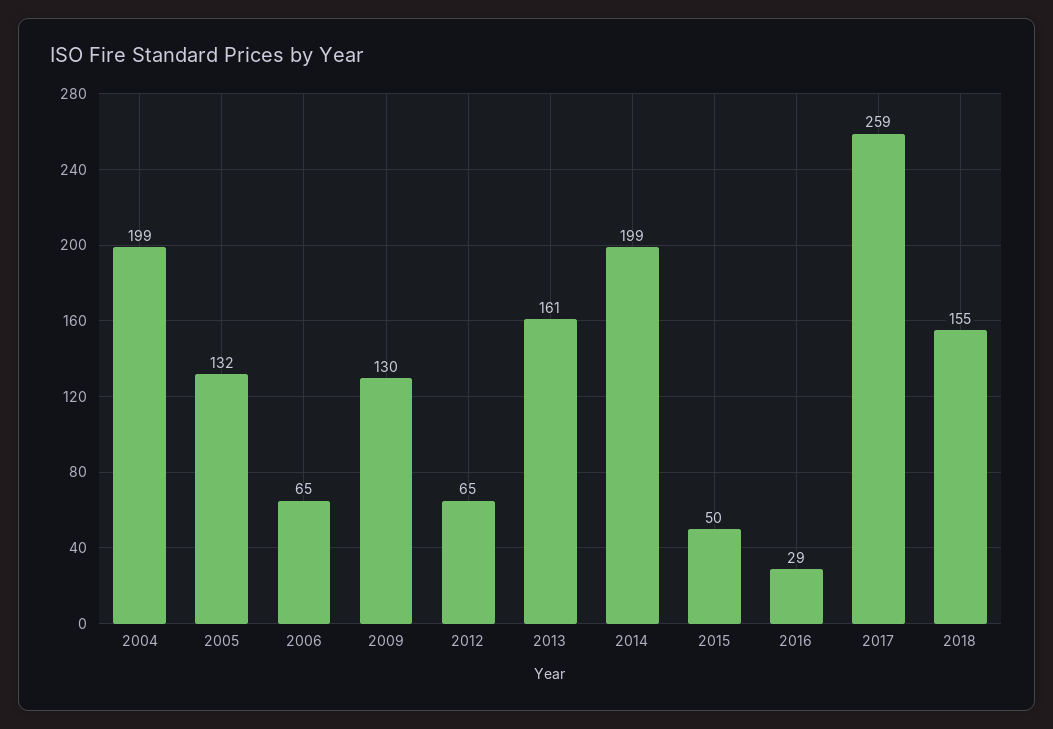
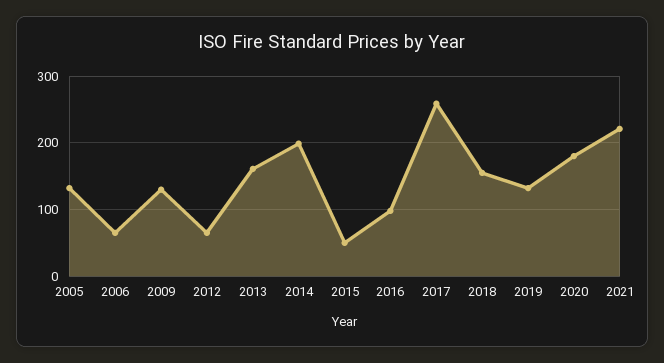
2004: 199 -> none
2016: 29 -> 100
2019: none -> 130
2020: none -> 180
2021: none -> 220

